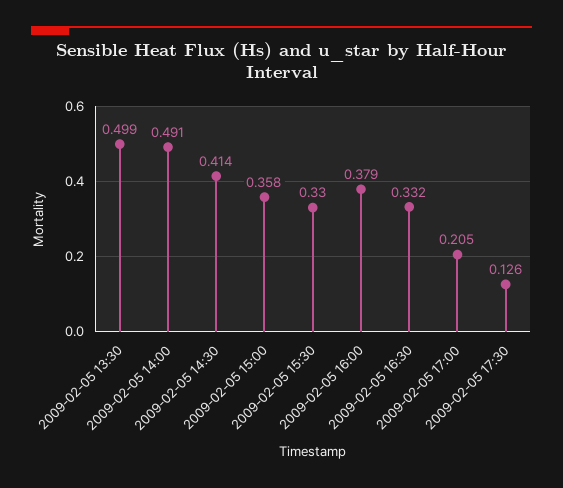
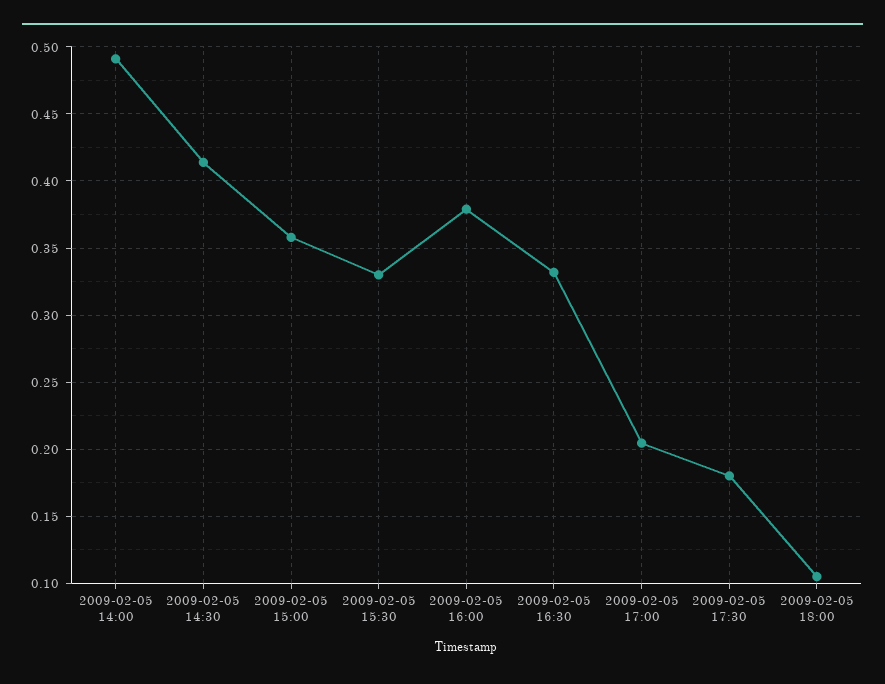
2009-02-05 13:30: 0.499 -> none
2009-02-05 17:30: 0.126 -> 0.18
2009-02-05 18:00: none -> 0.105

